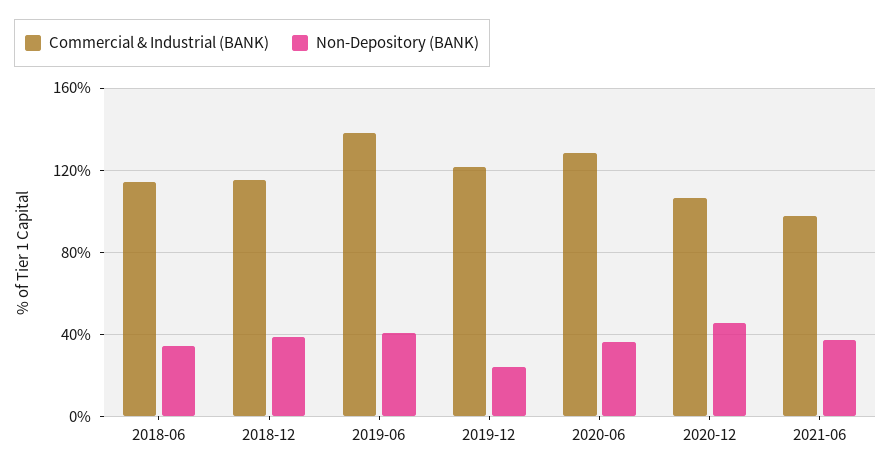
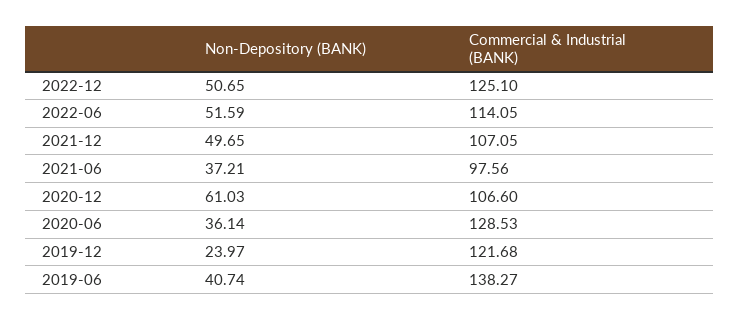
Commercial & Industrial (BANK), 2018-06: 115 -> none
Non-Depository (BANK), 2018-06: 35 -> none
Commercial & Industrial (BANK), 2018-12: 115 -> none
Non-Depository (BANK), 2018-12: 40 -> none
Non-Depository (BANK), 2020-12: 45 -> 61.03
Non-Depository (BANK), 2022-12: none -> 50.65
Commercial & Industrial (BANK), 2022-12: none -> 125.1
Non-Depository (BANK), 2022-06: none -> 51.59
Commercial & Industrial (BANK), 2022-06: none -> 114.05
Non-Depository (BANK), 2021-12: none -> 49.65
Commercial & Industrial (BANK), 2021-12: none -> 107.05

